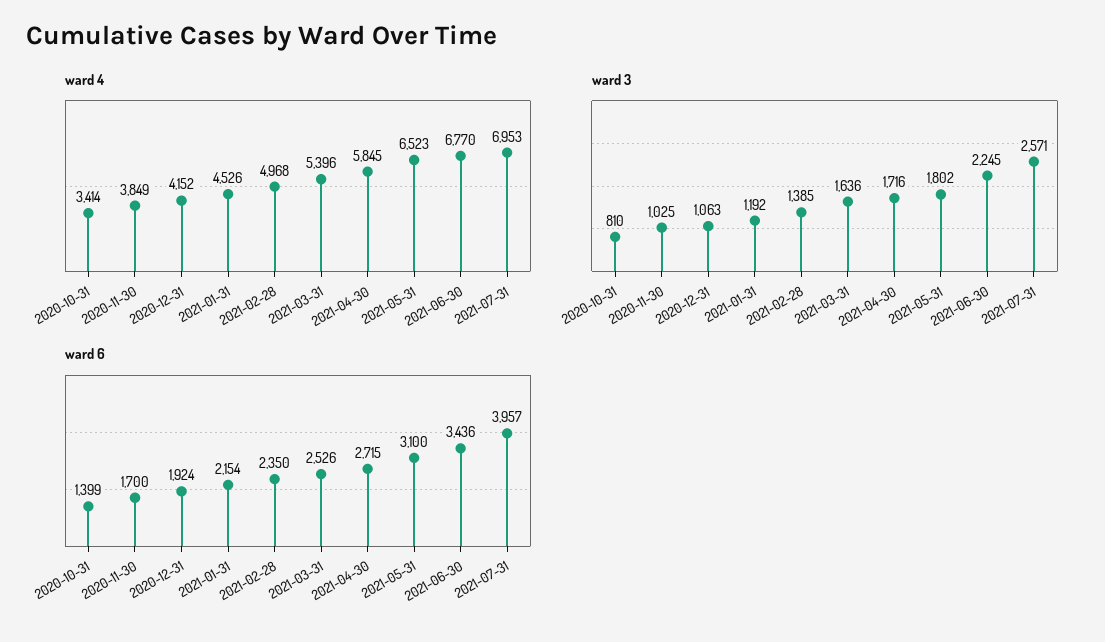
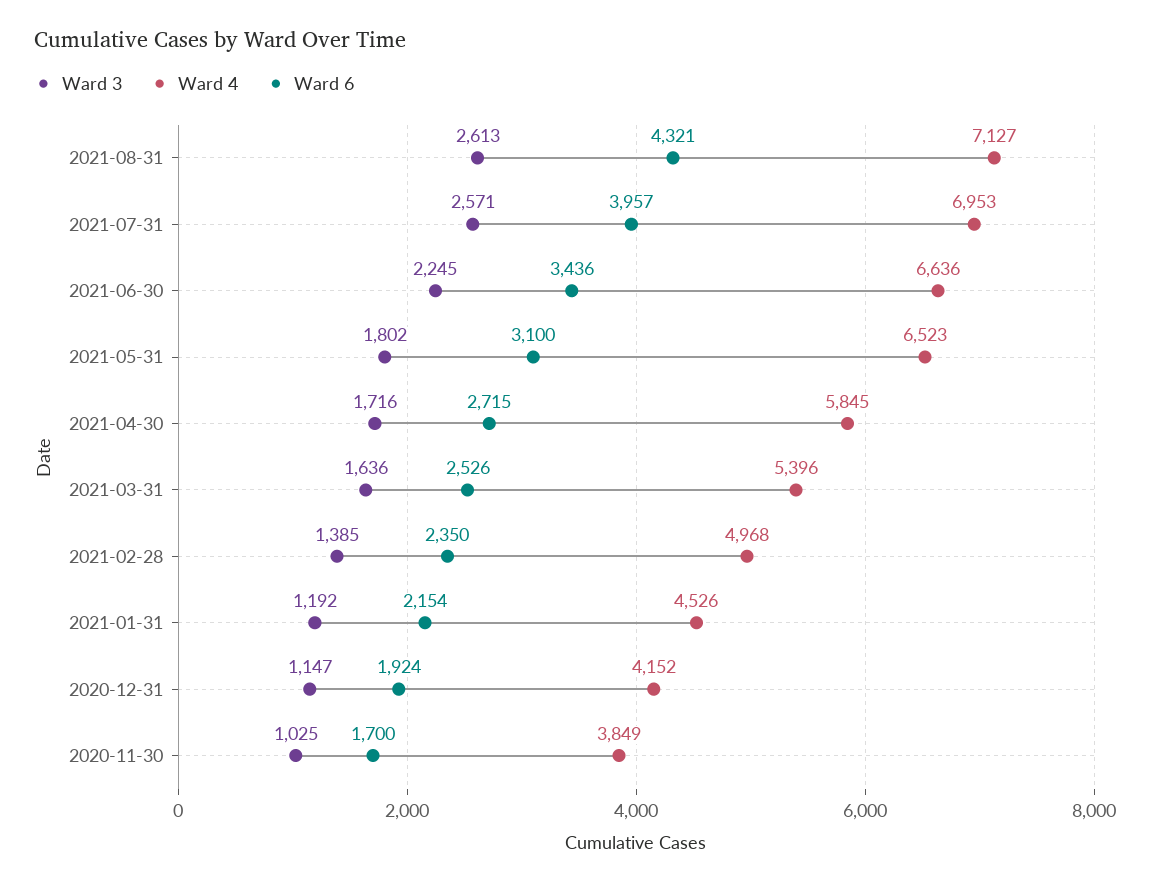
ward 4, 2020-10-31: 3414 -> none
ward 4, 2021-06-30: 6770 -> 6636
ward 3, 2020-10-31: 810 -> none
ward 3, 2020-12-31: 1063 -> 1147
ward 6, 2020-10-31: 1399 -> none
ward 3, 2021-08-31: none -> 2613
ward 4, 2021-08-31: none -> 7127
ward 6, 2021-08-31: none -> 4321

